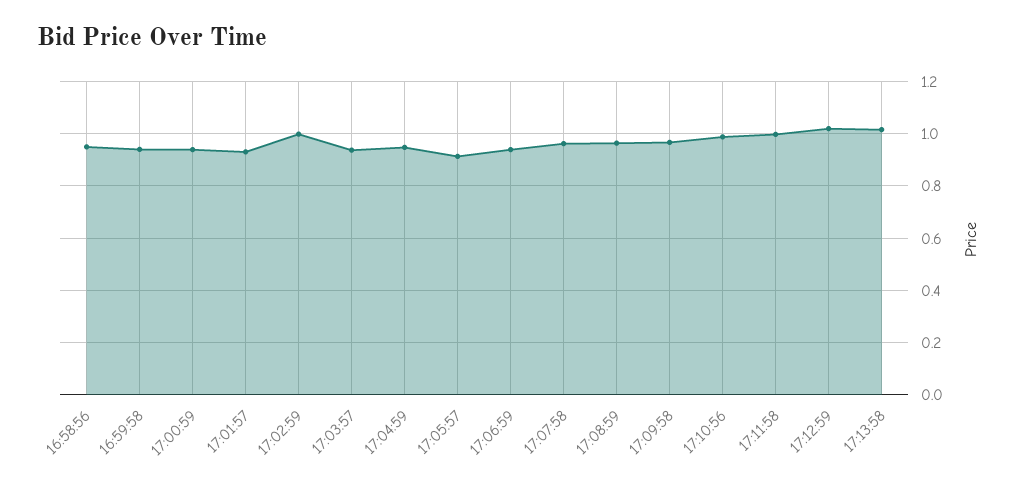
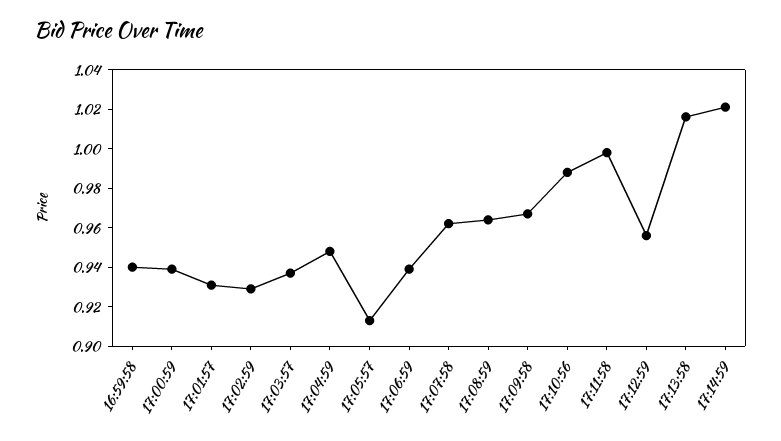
16:58:56: 0.95 -> none
17:02:59: 1 -> 0.93
17:12:59: 1.025 -> 0.955
17:14:59: none -> 1.02

